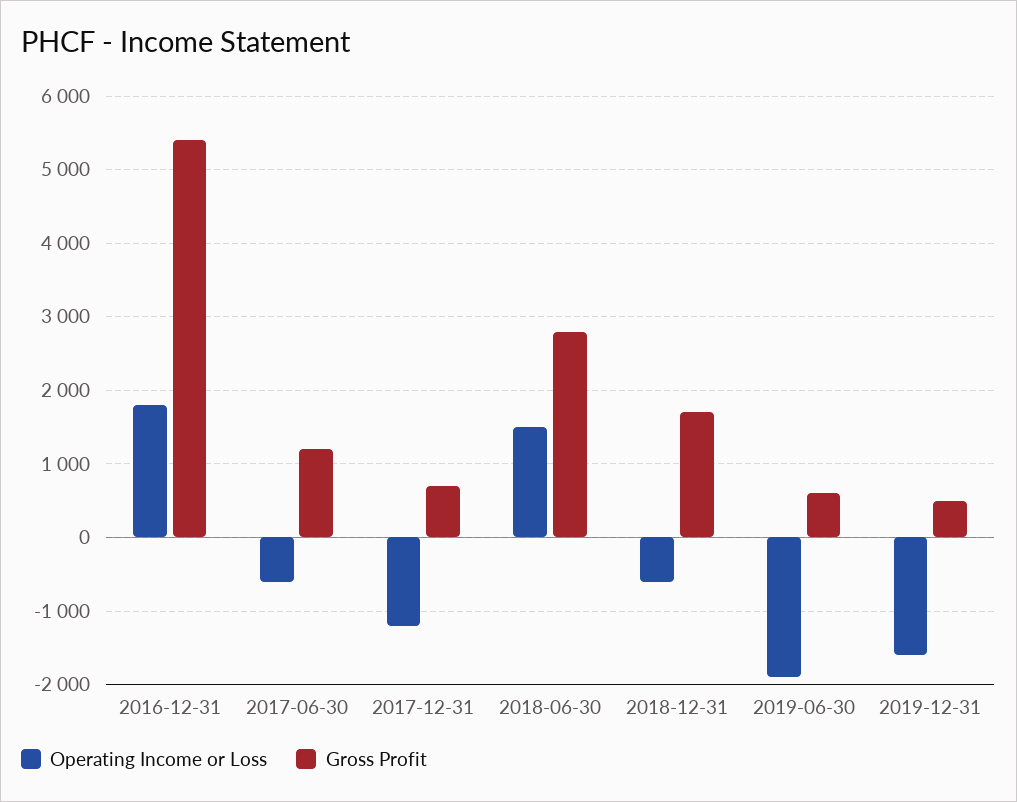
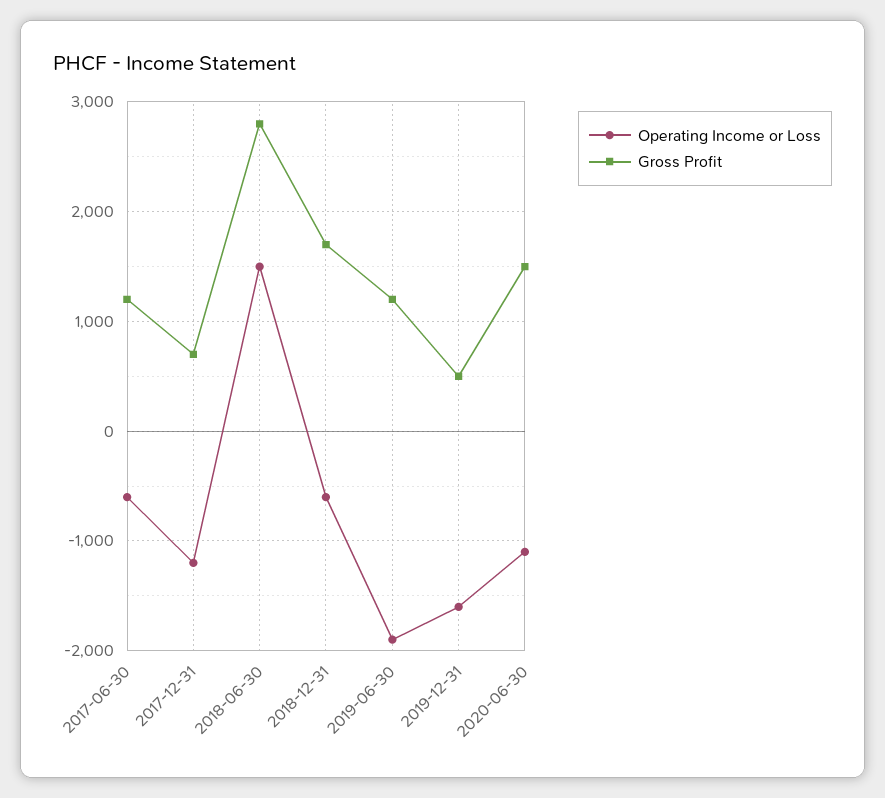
Operating Income or Loss, 2016-12-31: 1800 -> none
Gross Profit, 2016-12-31: 5400 -> none
Gross Profit, 2019-06-30: 600 -> 1200
Operating Income or Loss, 2020-06-30: none -> -1100
Gross Profit, 2020-06-30: none -> 1500

